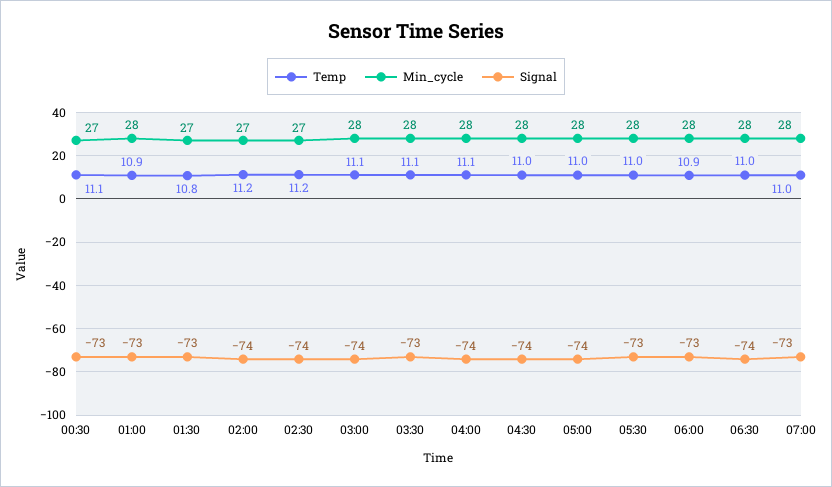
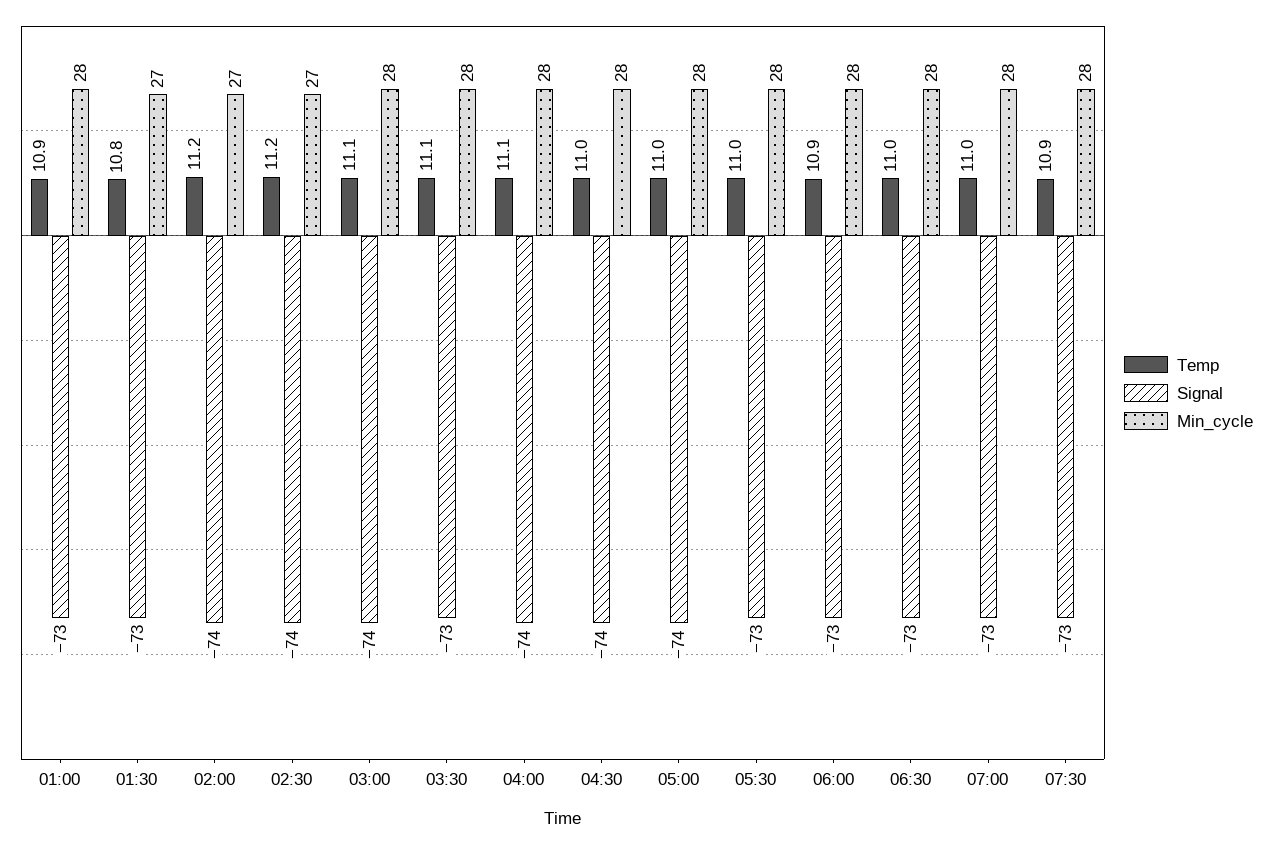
Temp, 00:30: 11.1 -> none
Min_cycle, 00:30: 27 -> none
Signal, 00:30: -73 -> none
Signal, 06:30: -74 -> -73
Temp, 07:30: none -> 10.9
Signal, 07:30: none -> -73
Min_cycle, 07:30: none -> 28

